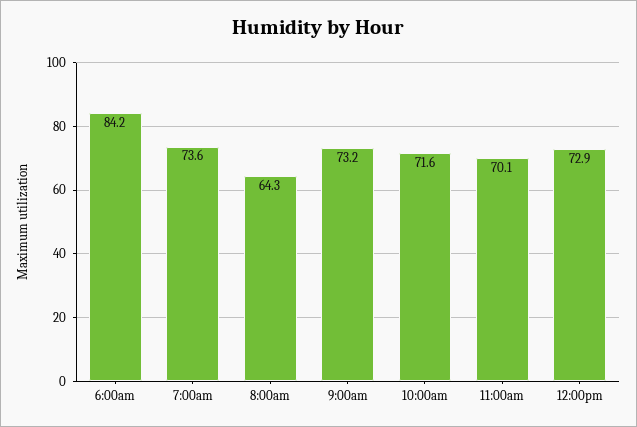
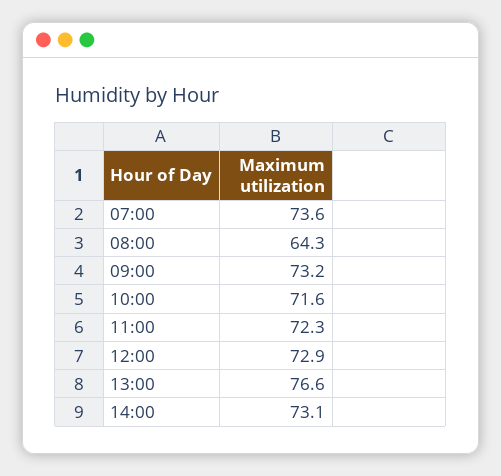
6:00am: 84.2 -> none
11:00am: 70.1 -> 72.3
13:00: none -> 76.6
14:00: none -> 73.1

